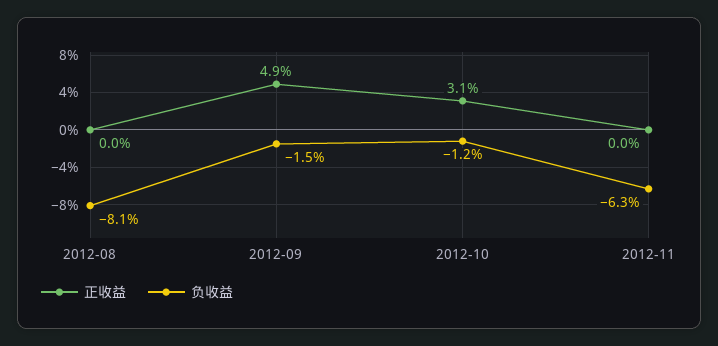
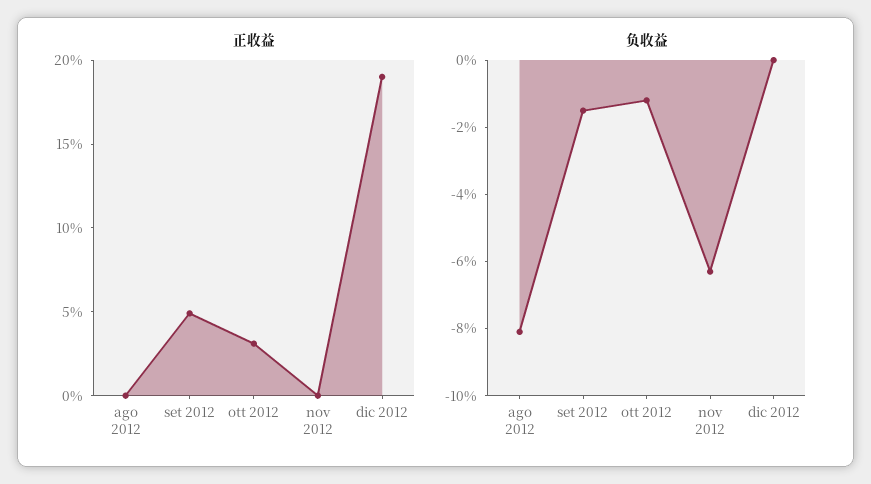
正收益, dic 2012: none -> 19
负收益, dic 2012: none -> 0

